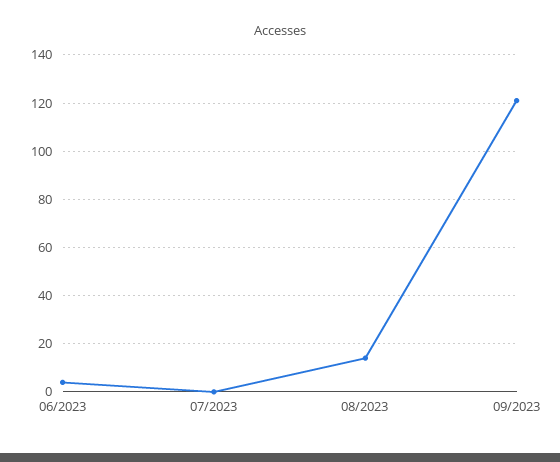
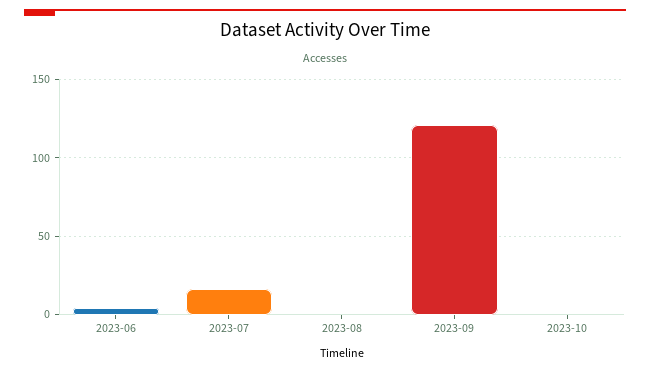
07/2023: 0 -> 15
08/2023: 15 -> 0
2023-10: none -> 0

